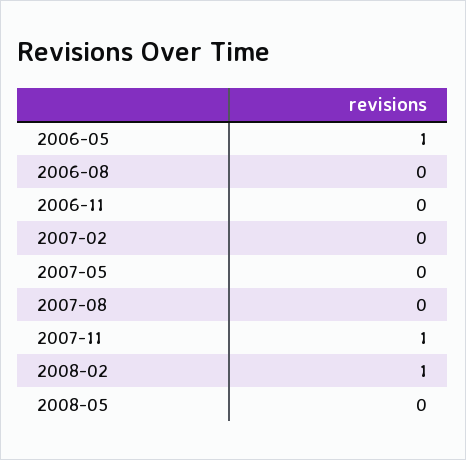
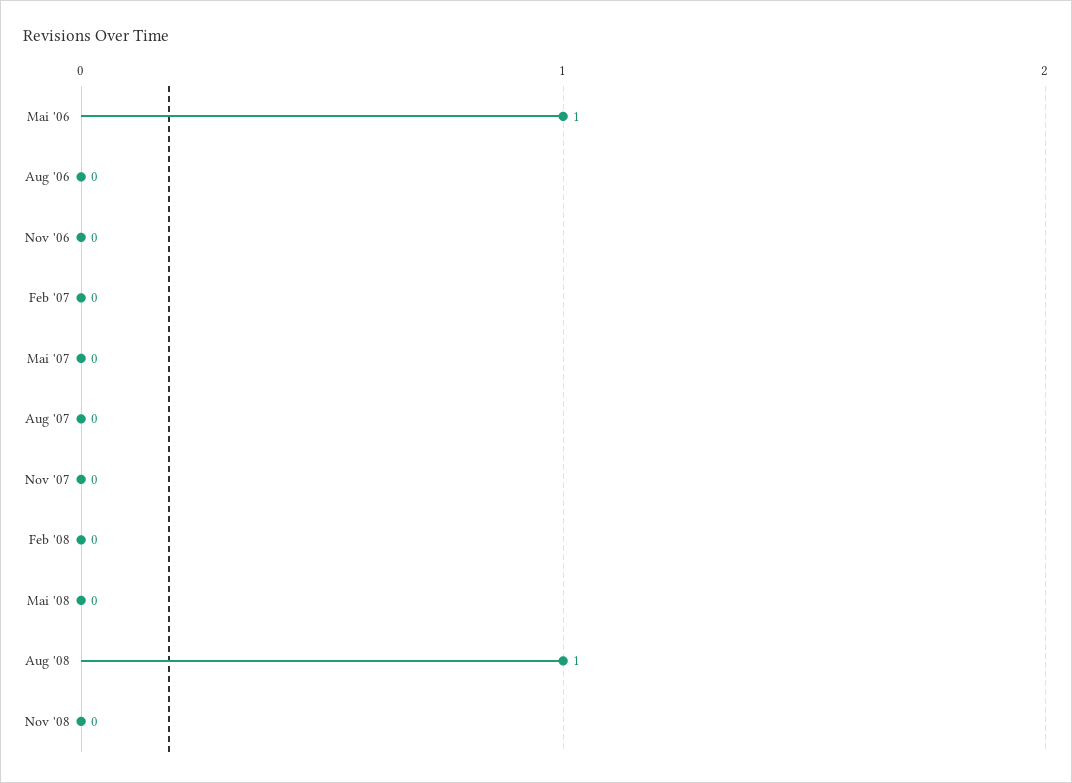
2007-11: 1 -> 0
2008-02: 1 -> 0
Aug '08: none -> 1
Nov '08: none -> 0

